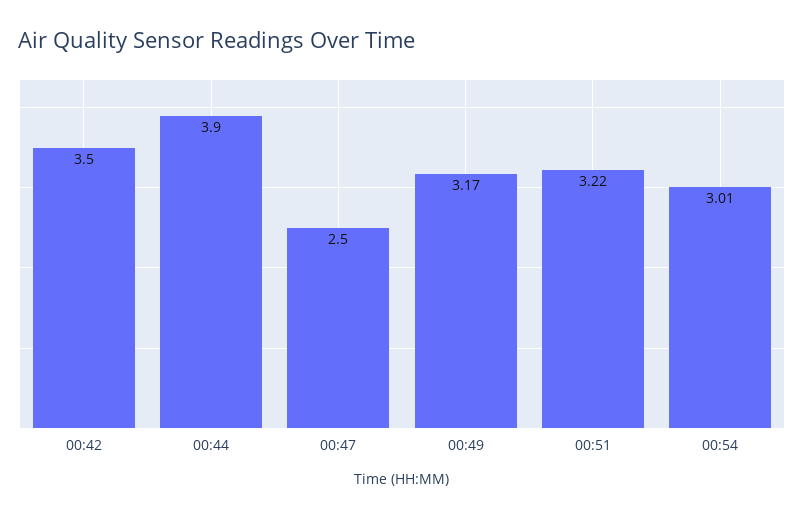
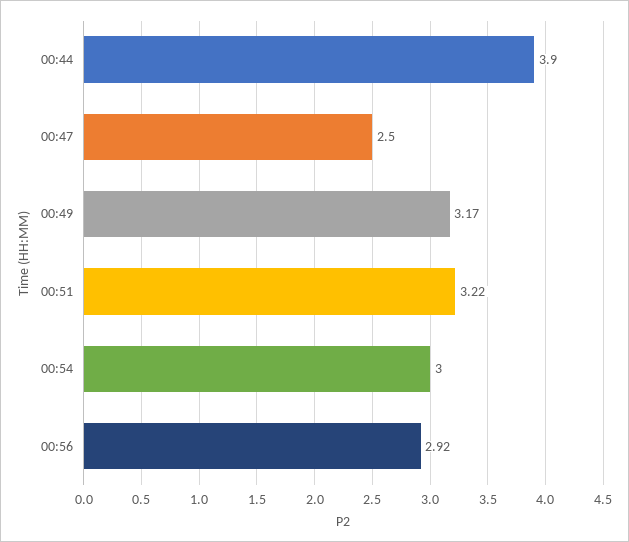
00:42: 3.5 -> none
00:54: 3.01 -> 3
00:56: none -> 2.92

